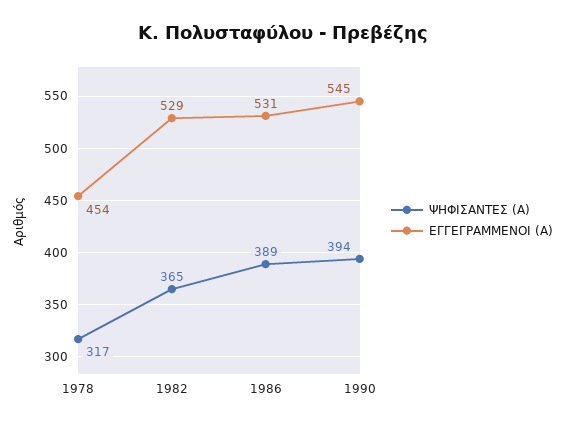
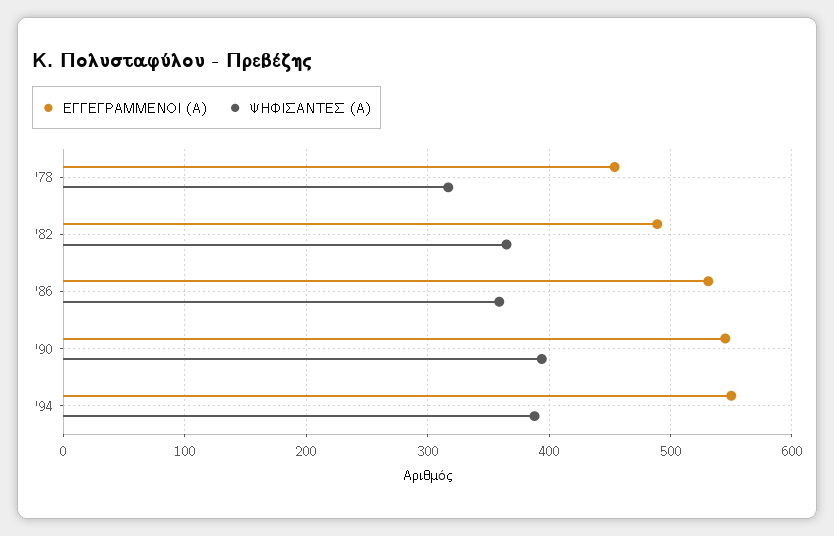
ΕΓΓΕΓΡΑΜΜΕΝΟΙ (Α), 1982: 529 -> 490
ΨΗΦΙΣΑΝΤΕΣ (Α), 1986: 389 -> 360
ΕΓΓΕΓΡΑΜΜΕΝΟΙ (Α), '94: none -> 550
ΨΗΦΙΣΑΝΤΕΣ (Α), '94: none -> 390

